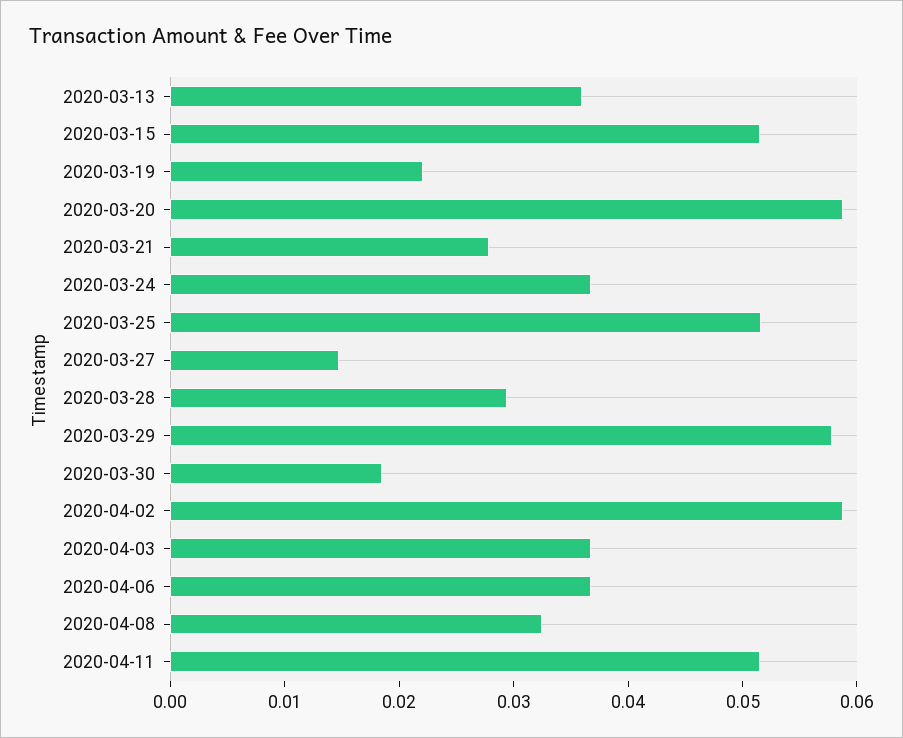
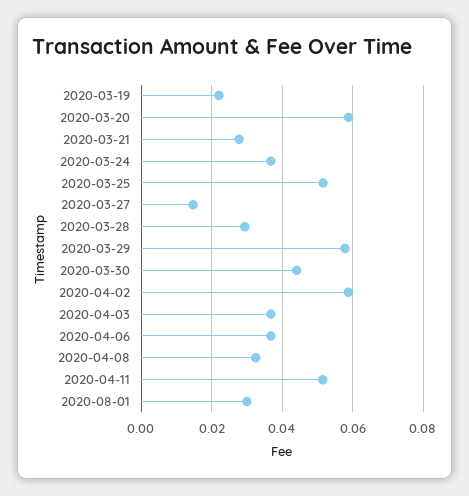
2020-03-13: 0.036 -> none
2020-03-15: 0.052 -> none
2020-03-30: 0.018 -> 0.044
2020-08-01: none -> 0.03

